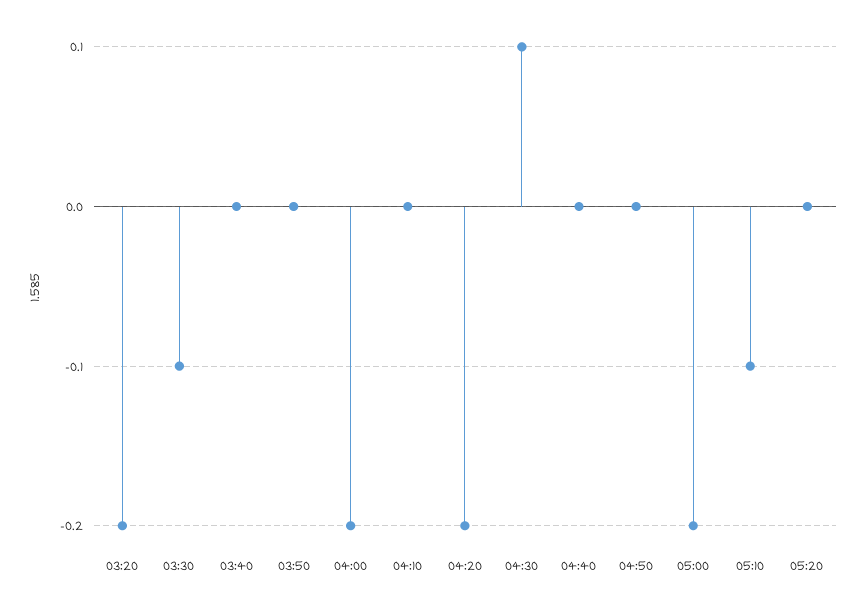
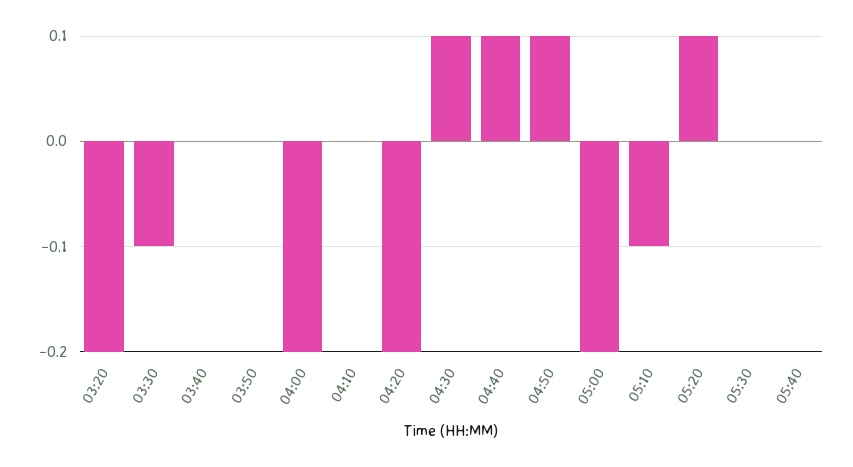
04:40: 0 -> 0.1
04:50: 0 -> 0.1
05:20: 0 -> 0.1
05:30: none -> 0
05:40: none -> 0

